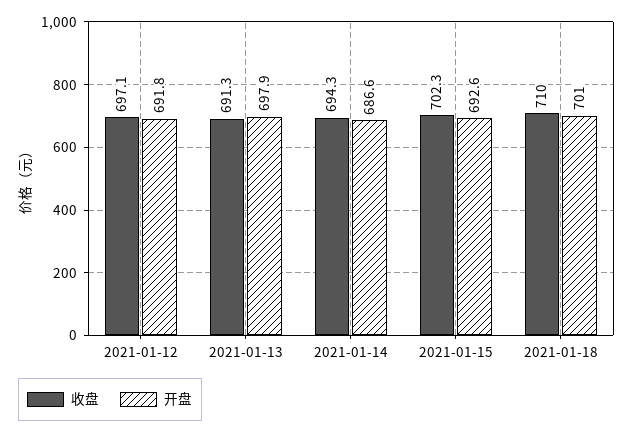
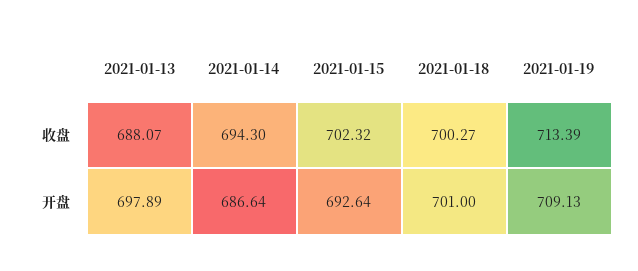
收盘, 2021-01-12: 697.1 -> none
开盘, 2021-01-12: 691.8 -> none
收盘, 2021-01-13: 691.3 -> 688.07
收盘, 2021-01-18: 710 -> 700.27
收盘, 2021-01-19: none -> 713.39
开盘, 2021-01-19: none -> 709.13

